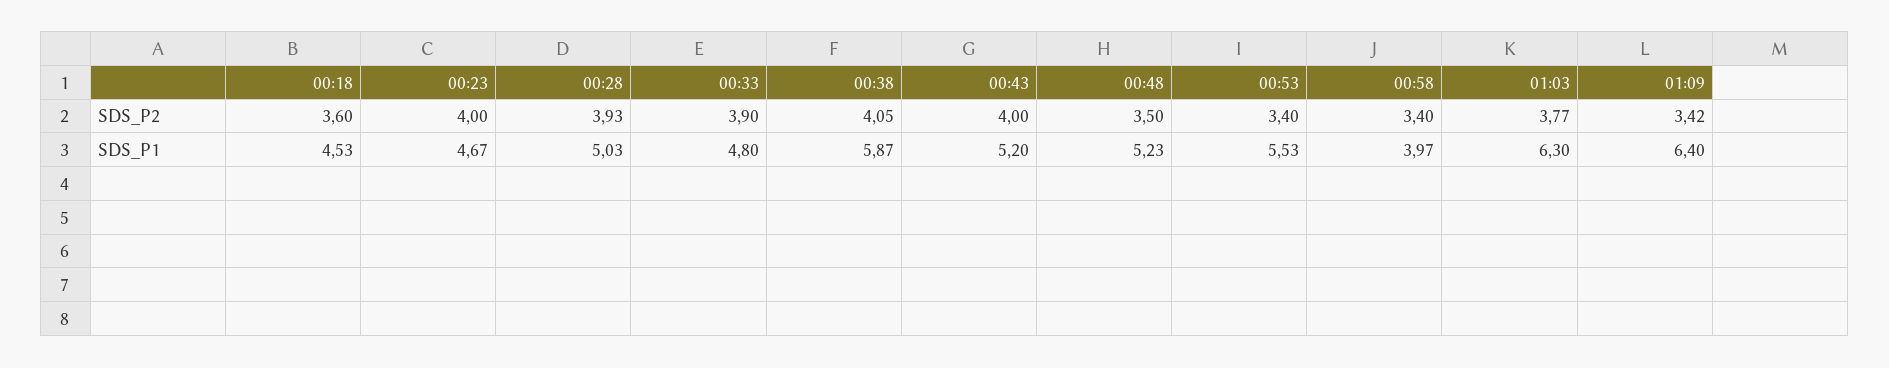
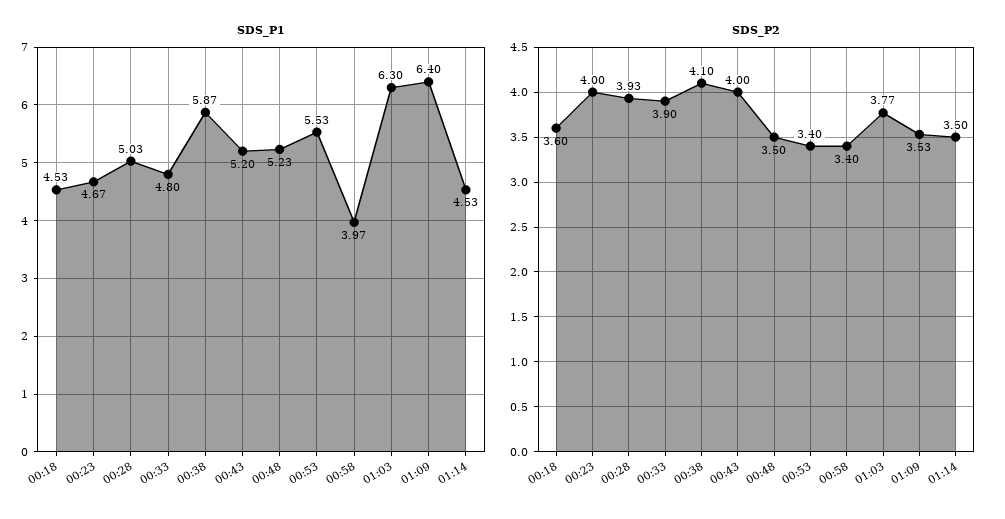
SDS_P2, 00:38: 4.05 -> 4.1
SDS_P2, 01:09: 3.42 -> 3.53
SDS_P1, 01:14: none -> 4.53
SDS_P2, 01:14: none -> 3.5

